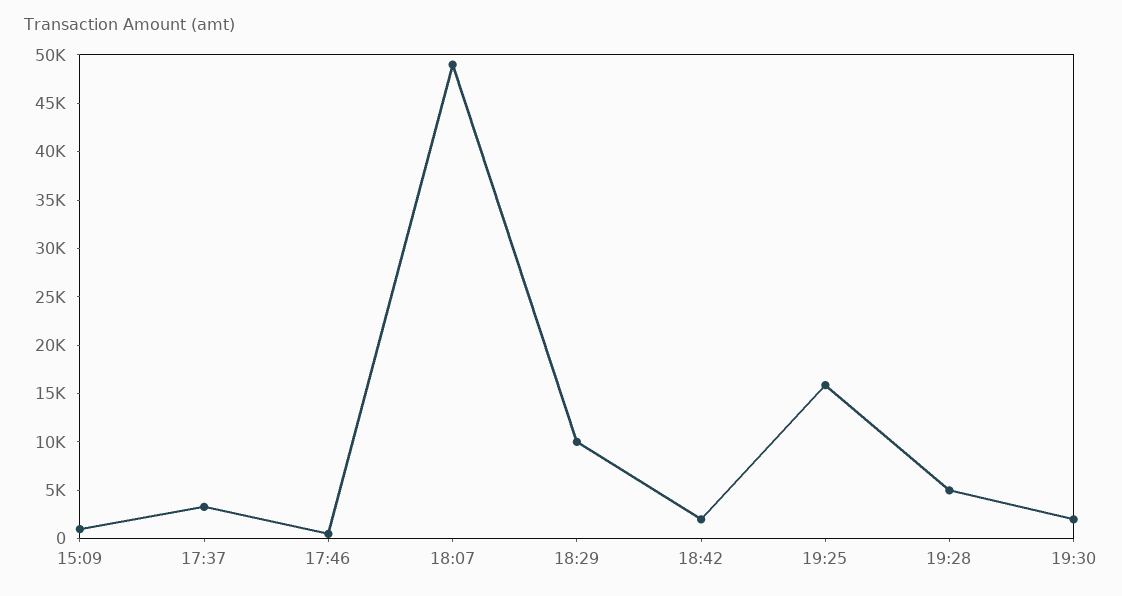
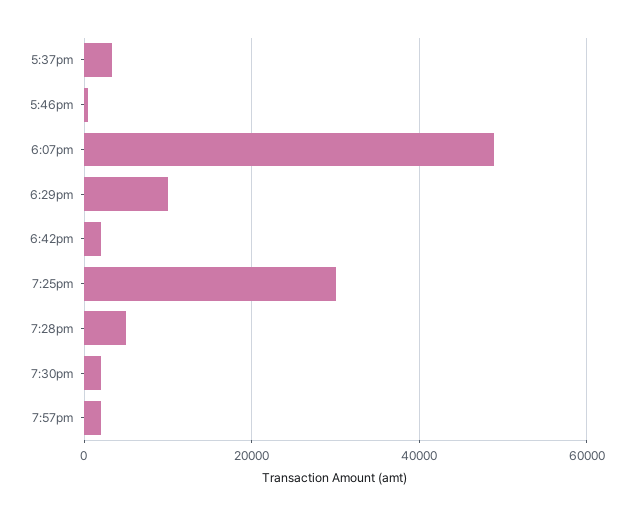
15:09: 1000 -> none
19:25: 16000 -> 30000
7:57pm: none -> 2000

